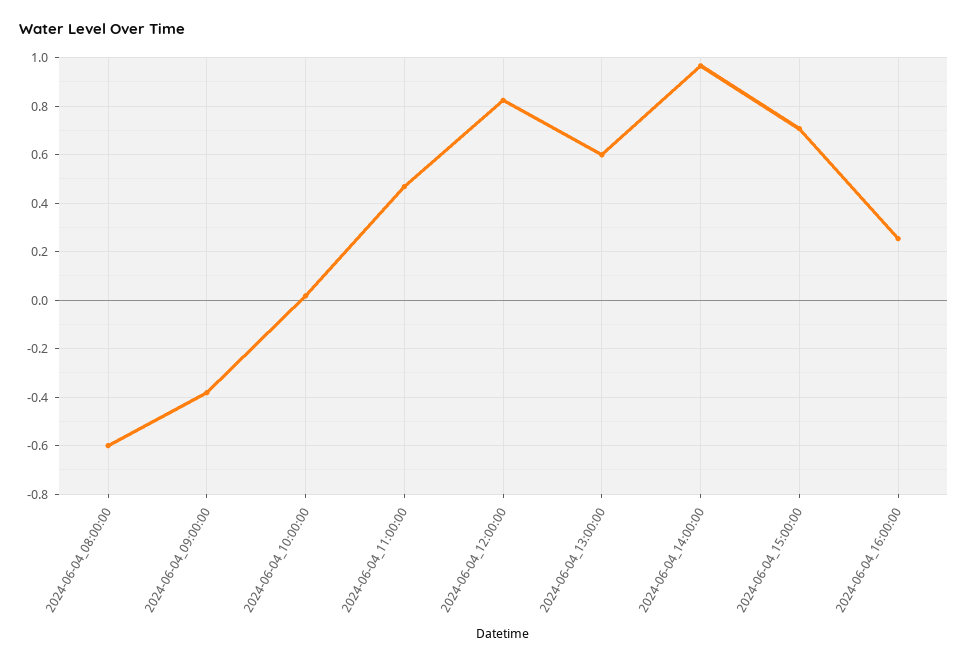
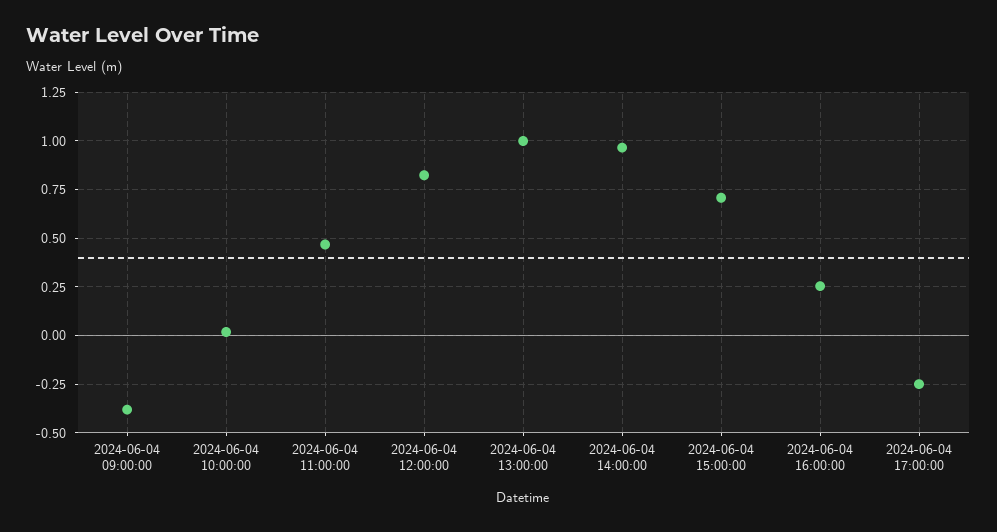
2024-06-04_08:00:00: -0.6 -> none
2024-06-04_13:00:00: 0.6 -> 1
2024-06-04 17:00:00: none -> -0.25

